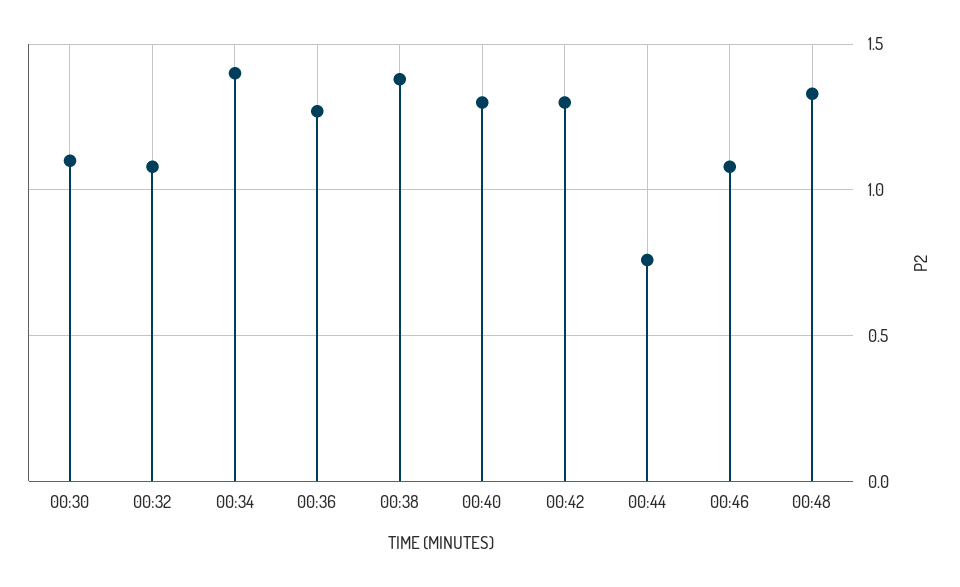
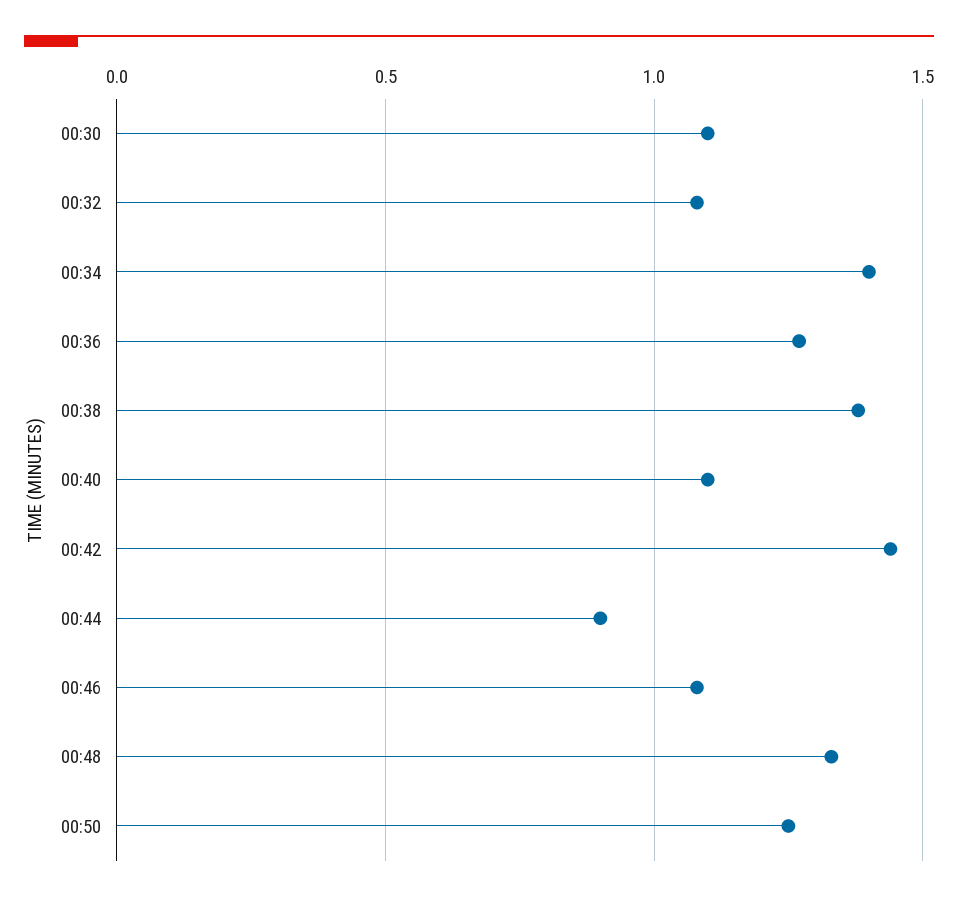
00:40: 1.3 -> 1.1
00:42: 1.3 -> 1.45
00:44: 0.75 -> 0.9
00:50: none -> 1.25

